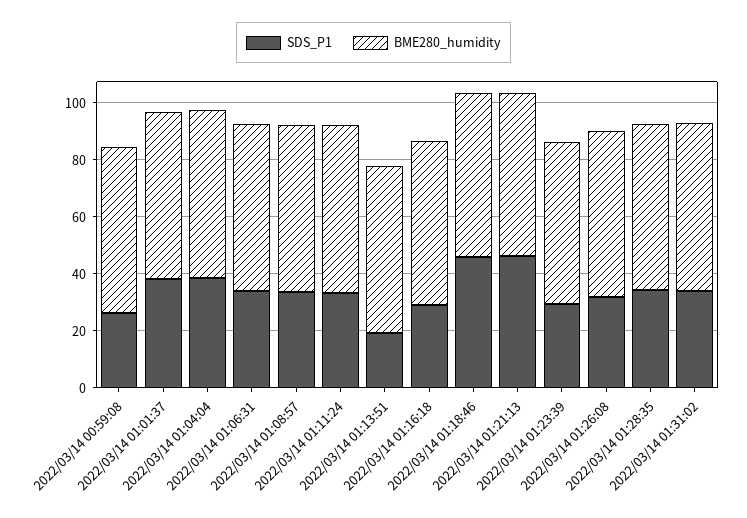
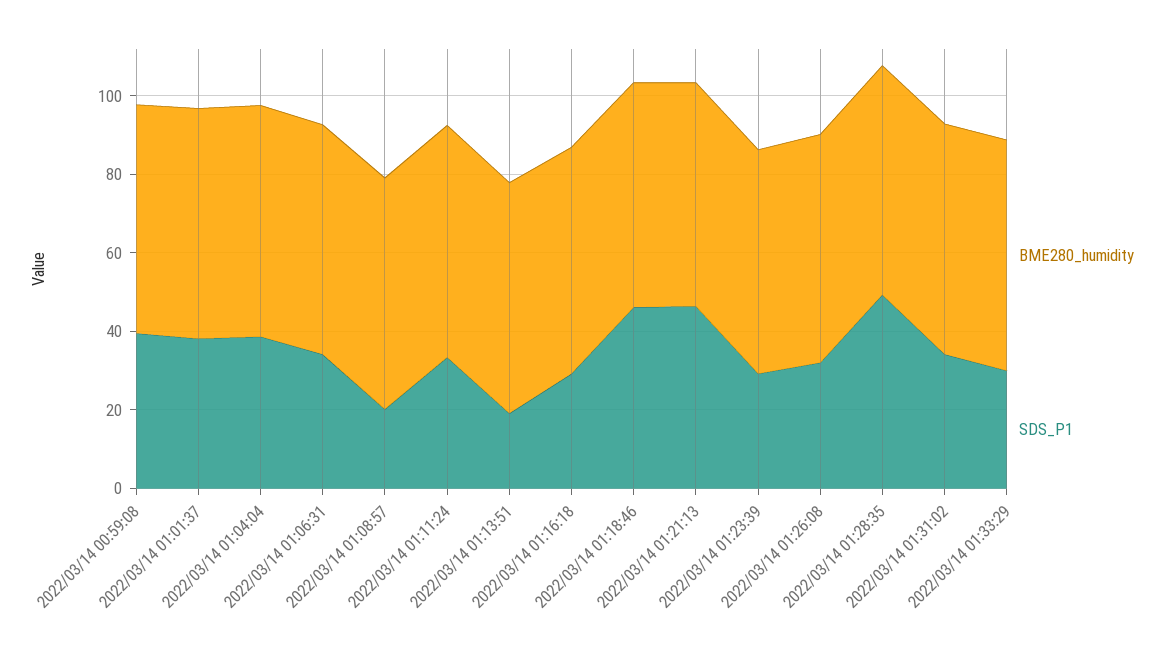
SDS_P1, 2022/03/14 00:59:08: 25 -> 40
SDS_P1, 2022/03/14 01:08:57: 35 -> 20
SDS_P1, 2022/03/14 01:28:35: 35 -> 50
BME280_humidity, 2022/03/14 01:33:29: none -> 60
SDS_P1, 2022/03/14 01:33:29: none -> 30

